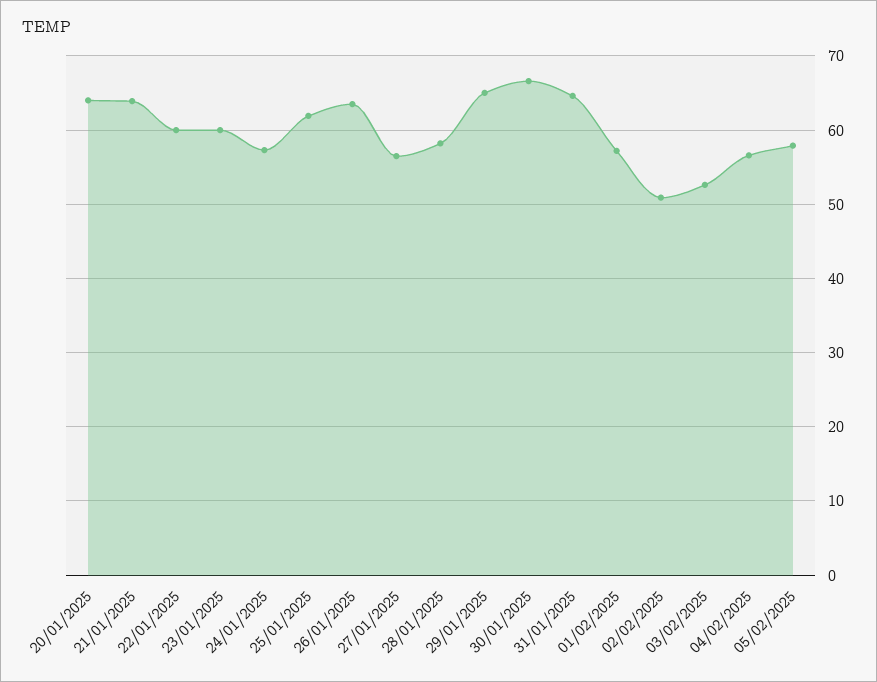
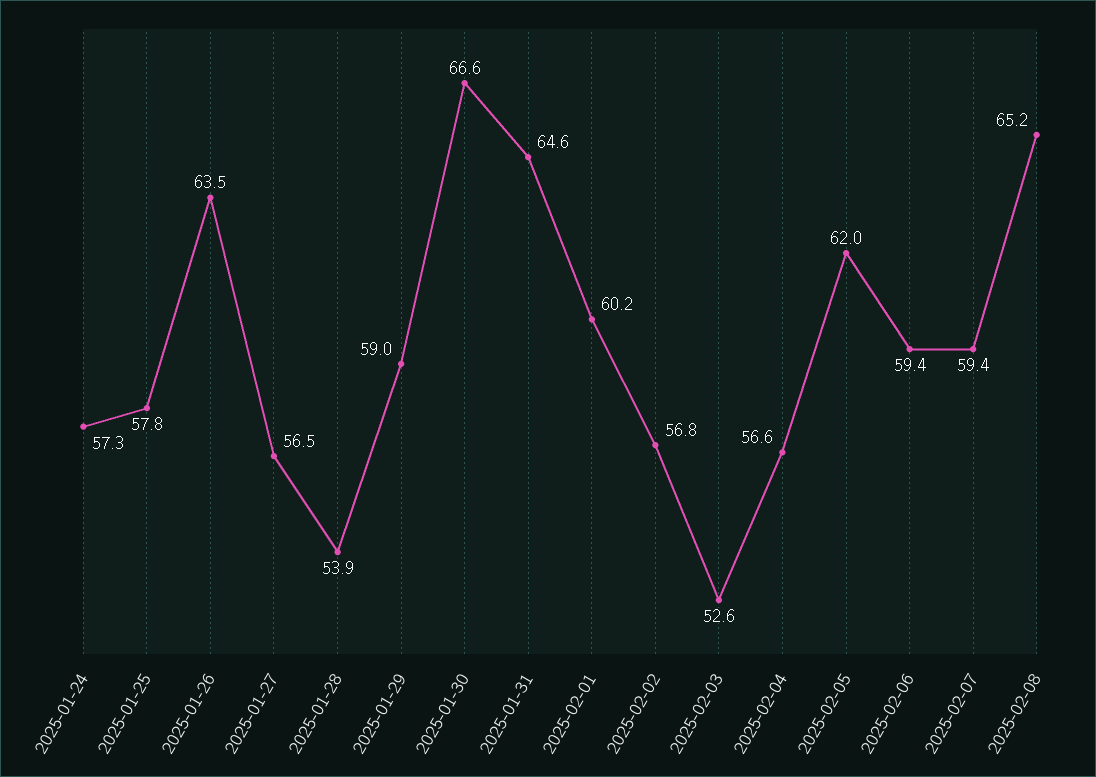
20/01/2025: 64 -> none
21/01/2025: 64 -> none
22/01/2025: 60 -> none
23/01/2025: 60 -> none
25/01/2025: 62 -> 57.8
28/01/2025: 58 -> 53.9
29/01/2025: 65 -> 59
01/02/2025: 57 -> 60.2
02/02/2025: 51 -> 56.8
05/02/2025: 58 -> 62
2025-02-06: none -> 59.4
2025-02-07: none -> 59.4
2025-02-08: none -> 65.2

